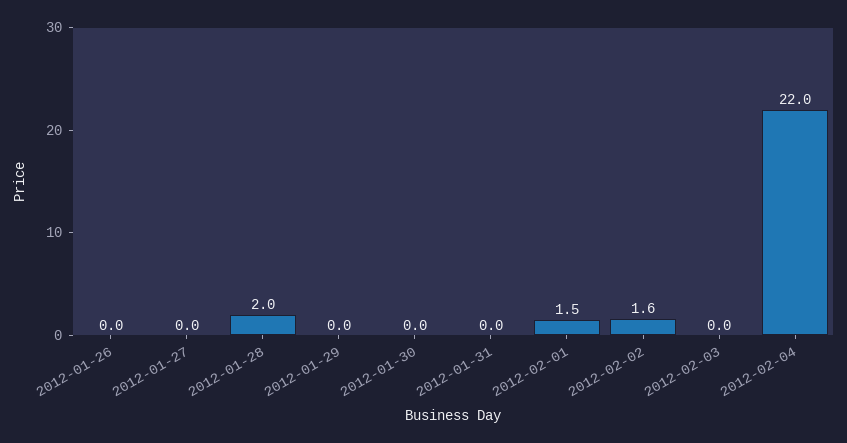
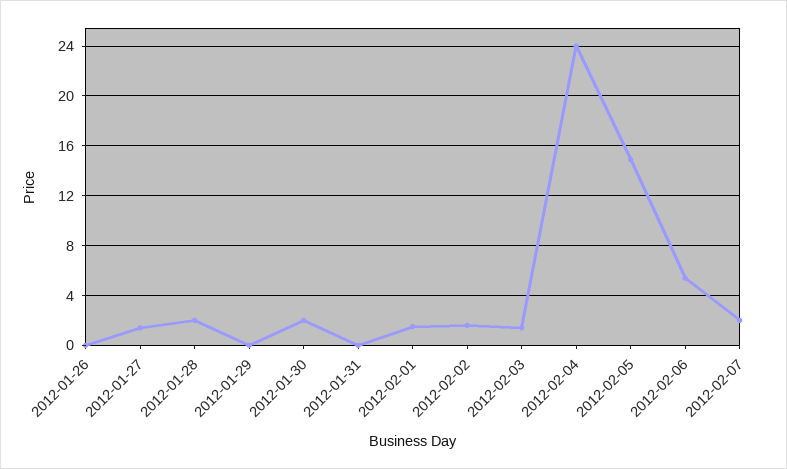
2012-01-27: 0 -> 1.5
2012-01-30: 0 -> 2
2012-02-03: 0 -> 1.5
2012-02-04: 22 -> 24
2012-02-05: none -> 15
2012-02-06: none -> 5.5
2012-02-07: none -> 2

